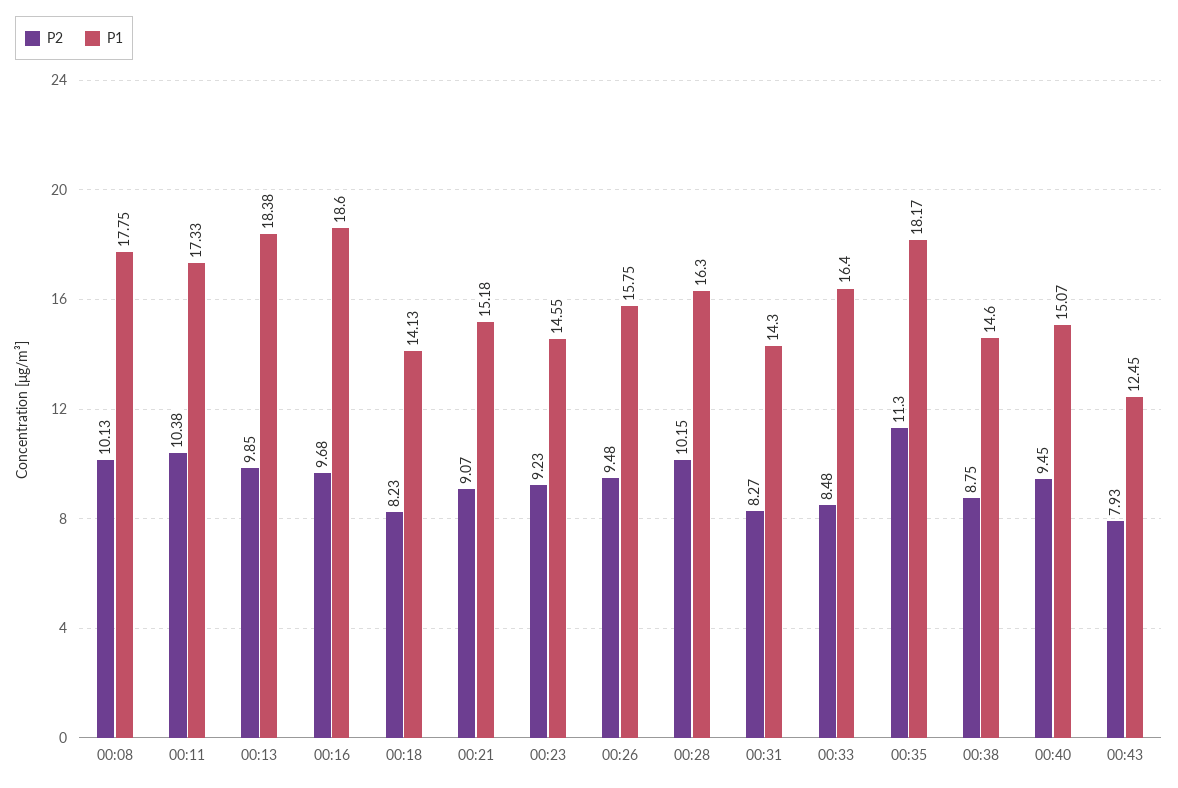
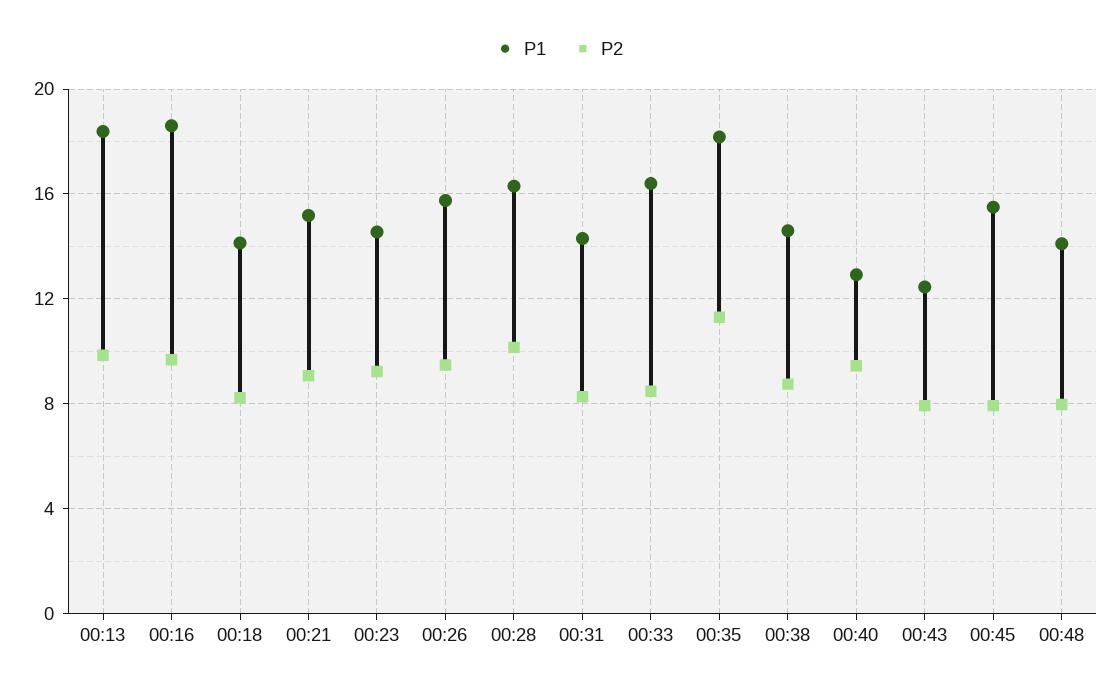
P2, 00:08: 10.13 -> none
P1, 00:08: 17.75 -> none
P2, 00:11: 10.38 -> none
P1, 00:11: 17.33 -> none
P1, 00:40: 15.07 -> 13
P1, 00:45: none -> 15.5
P2, 00:45: none -> 8
P1, 00:48: none -> 14
P2, 00:48: none -> 8

